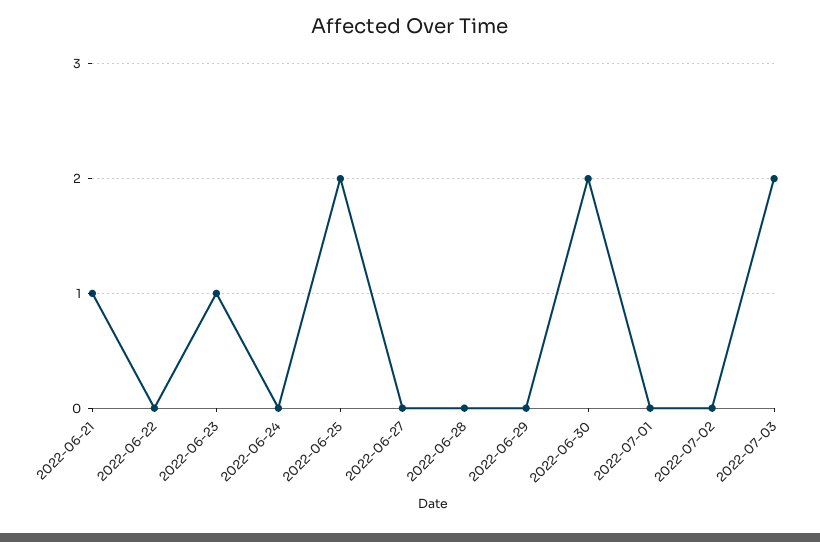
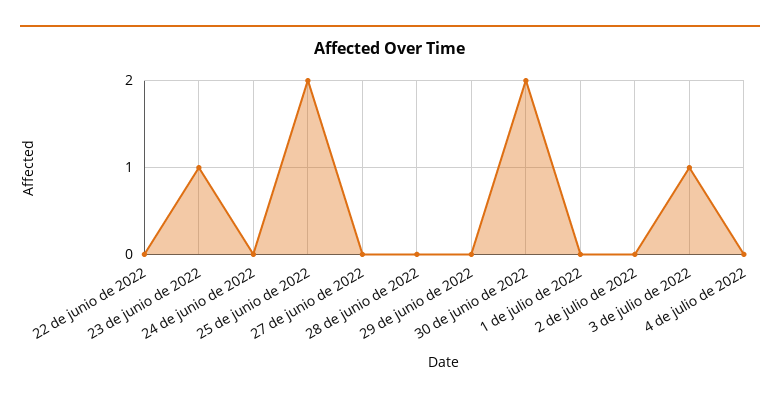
2022-06-21: 1 -> none
2022-07-03: 2 -> 1
4 de julio de 2022: none -> 0

